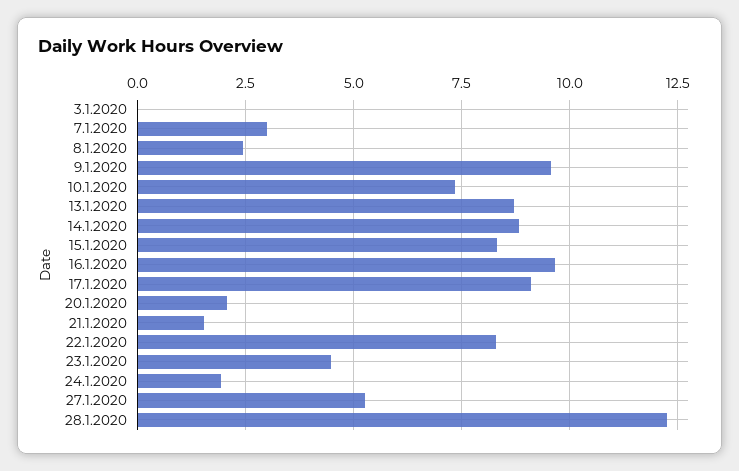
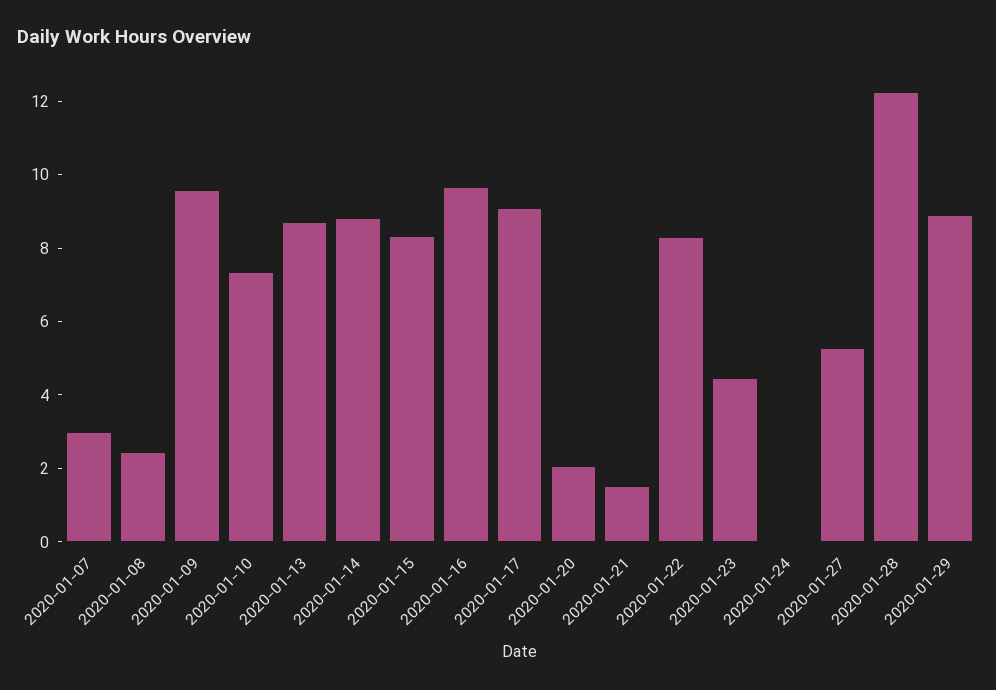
3.1.2020: 0 -> none
24.1.2020: 2 -> 0
2020-01-29: none -> 9

